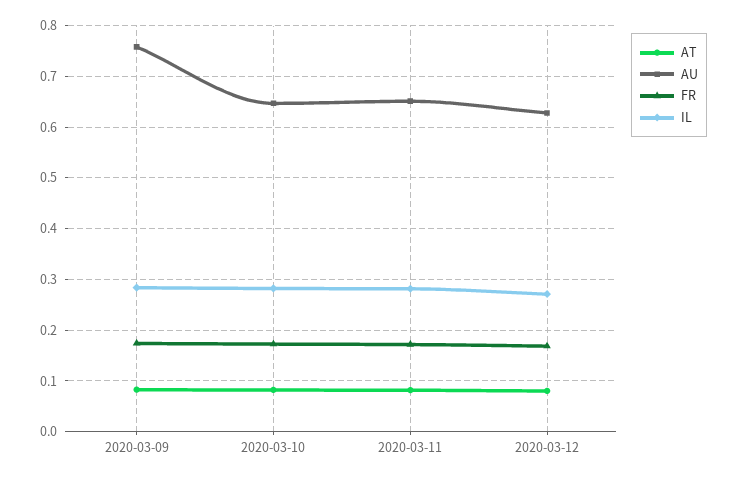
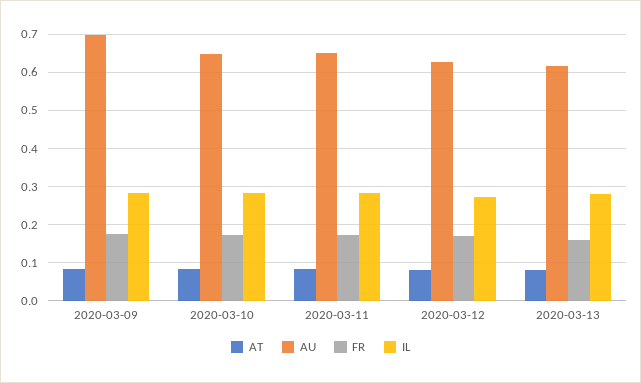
AU, 2020-03-09: 0.76 -> 0.7
AT, 2020-03-13: none -> 0.08
AU, 2020-03-13: none -> 0.62
FR, 2020-03-13: none -> 0.16
IL, 2020-03-13: none -> 0.28

